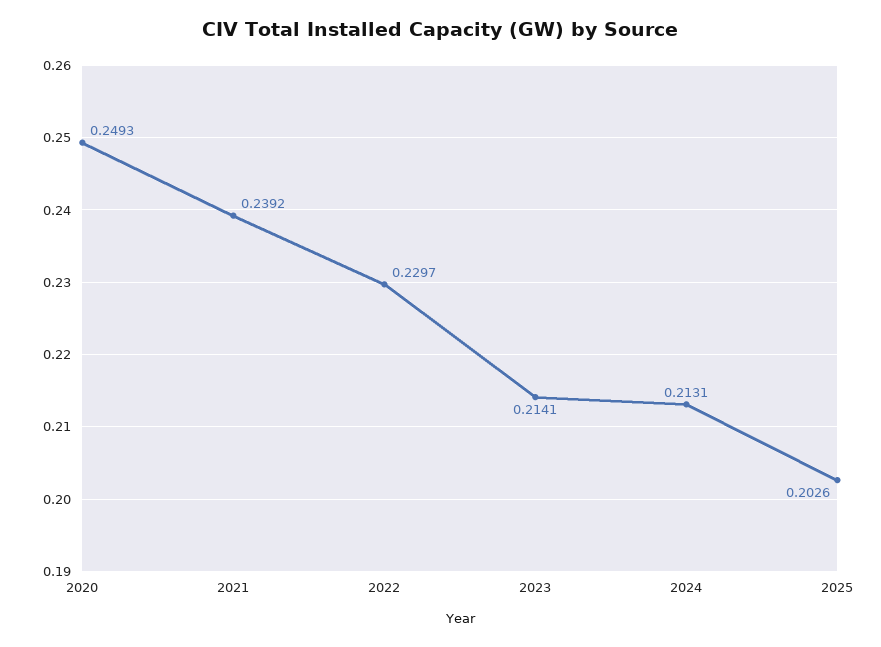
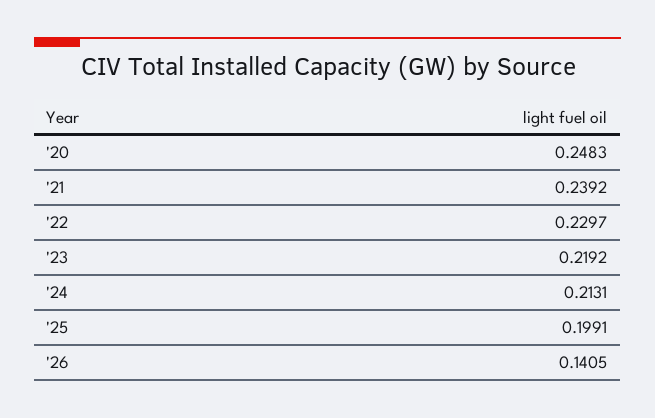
2020: 0.2493 -> 0.2483
2023: 0.2141 -> 0.2192
2025: 0.2026 -> 0.1991
'26: none -> 0.1405

